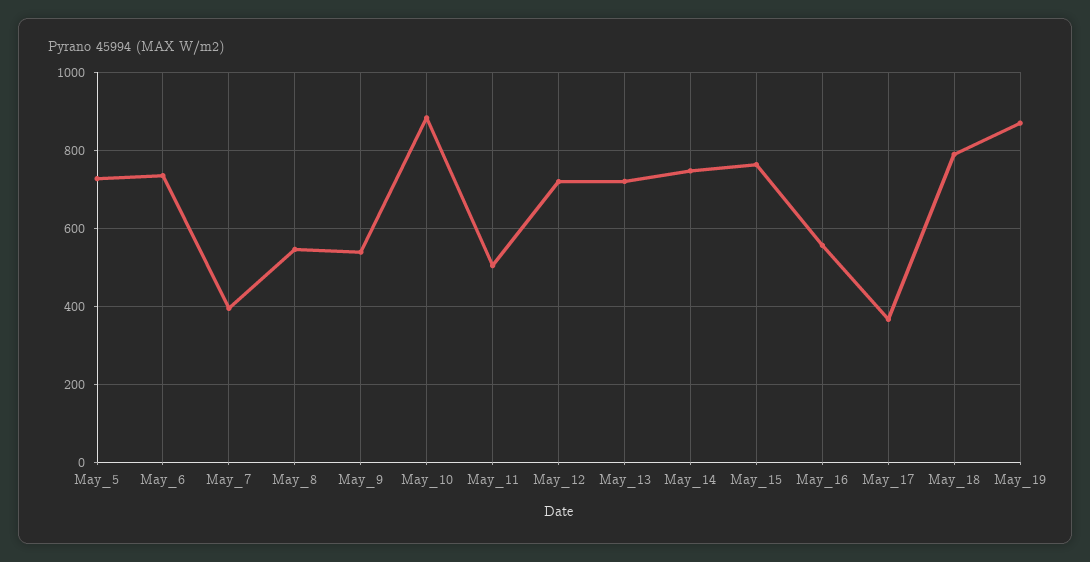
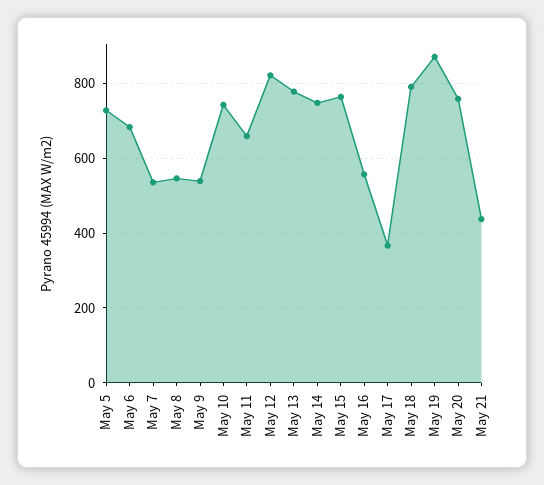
May_6: 740 -> 680
May_7: 400 -> 540
May_10: 880 -> 740
May_11: 500 -> 660
May_12: 720 -> 820
May_13: 720 -> 780
May 20: none -> 760
May 21: none -> 440

